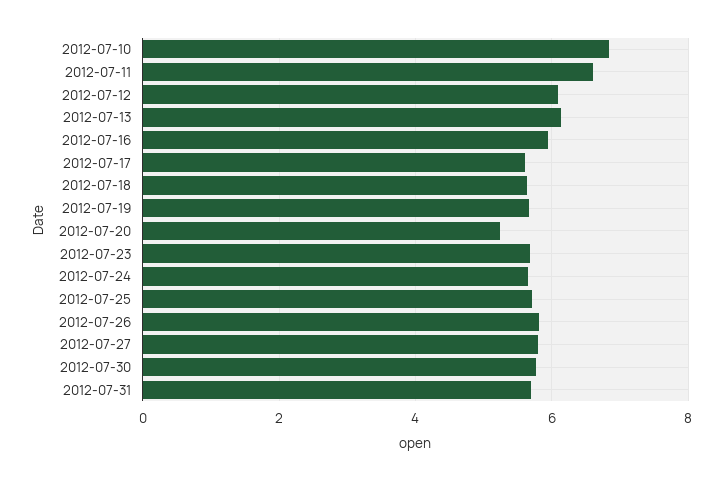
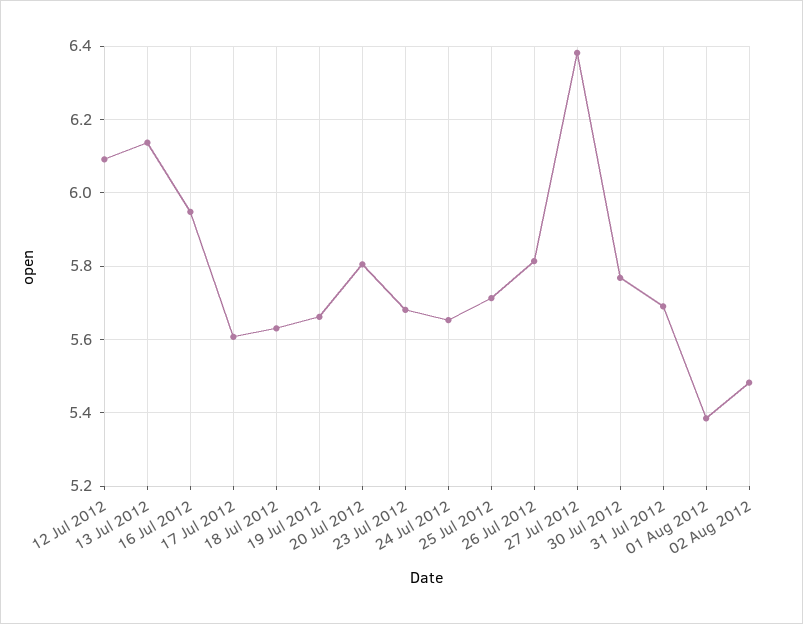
2012-07-10: 6.8 -> none
2012-07-11: 6.6 -> none
2012-07-20: 5.2 -> 5.8
2012-07-27: 5.8 -> 6.38
01 Aug 2012: none -> 5.38
02 Aug 2012: none -> 5.48

